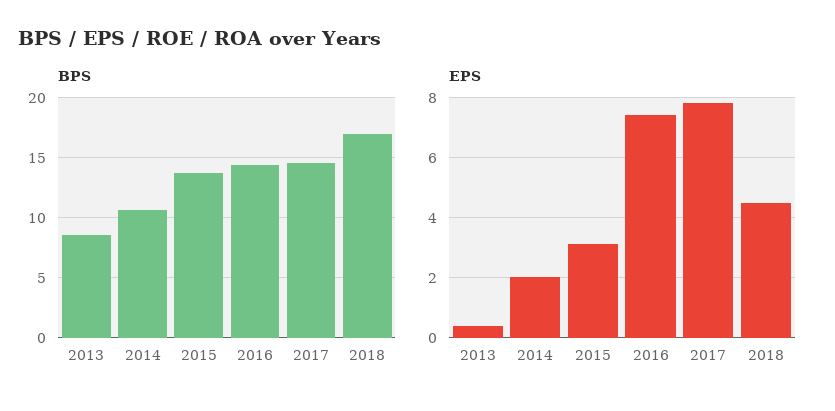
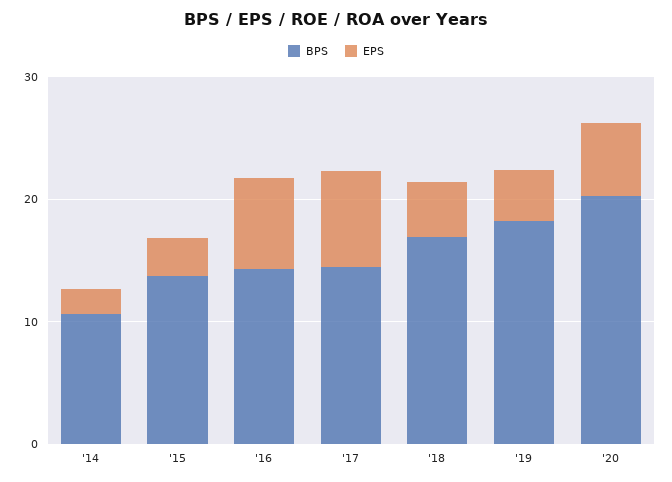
BPS, 2013: 8.5 -> none
EPS, 2013: 0.4 -> none
BPS, '19: none -> 18
EPS, '19: none -> 4
BPS, '20: none -> 20
EPS, '20: none -> 6

